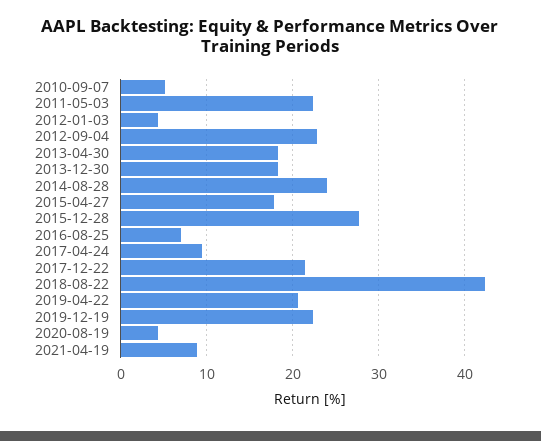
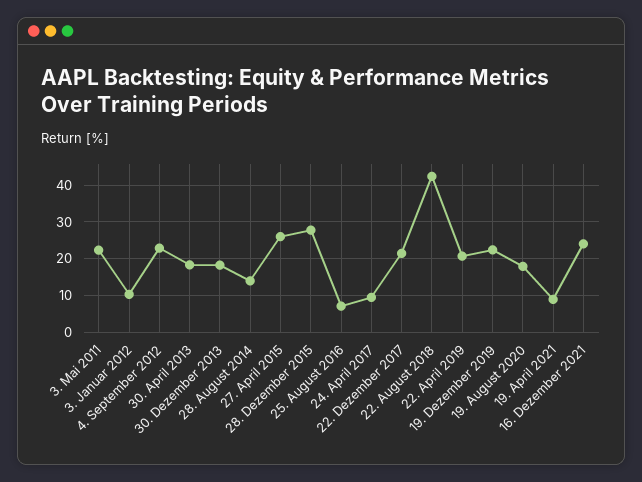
2010-09-07: 5 -> none
2012-01-03: 4 -> 10
2014-08-28: 24 -> 14
2015-04-27: 18 -> 26
2020-08-19: 4 -> 18
16. Dezember 2021: none -> 24

